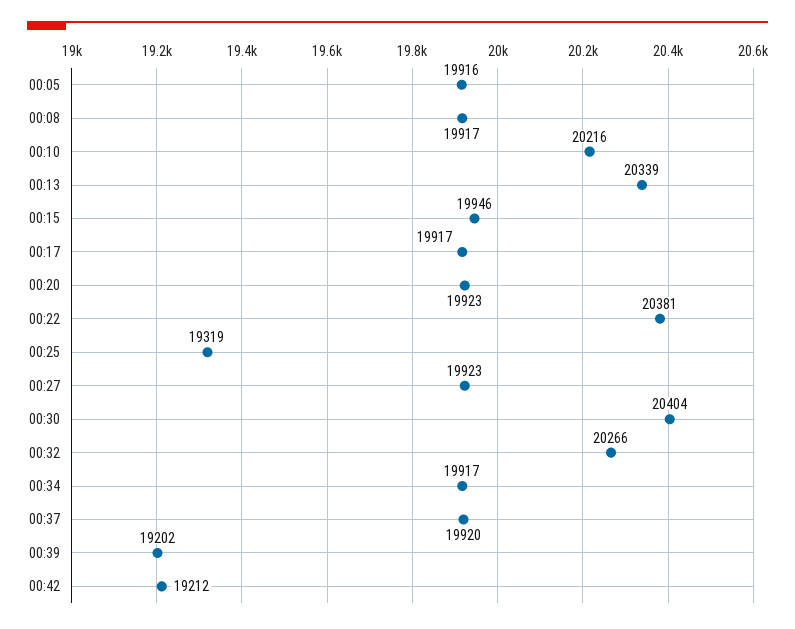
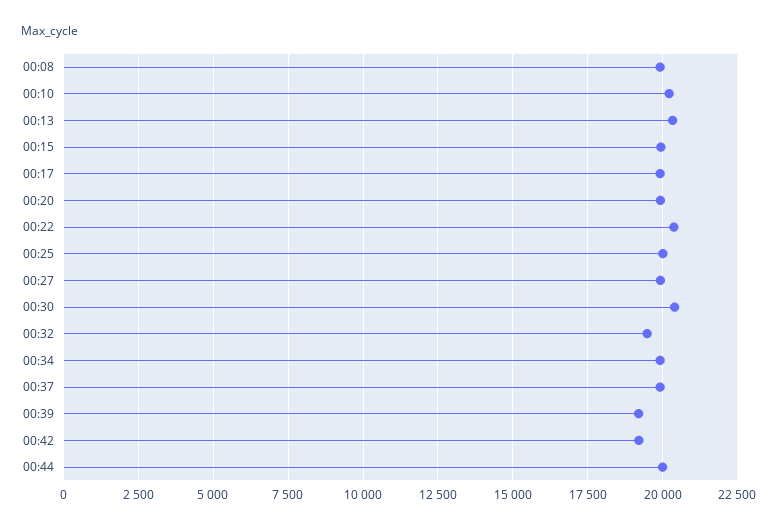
00:05: 19916 -> none
00:25: 19319 -> 20000
00:32: 20266 -> 19500
00:44: none -> 20000

